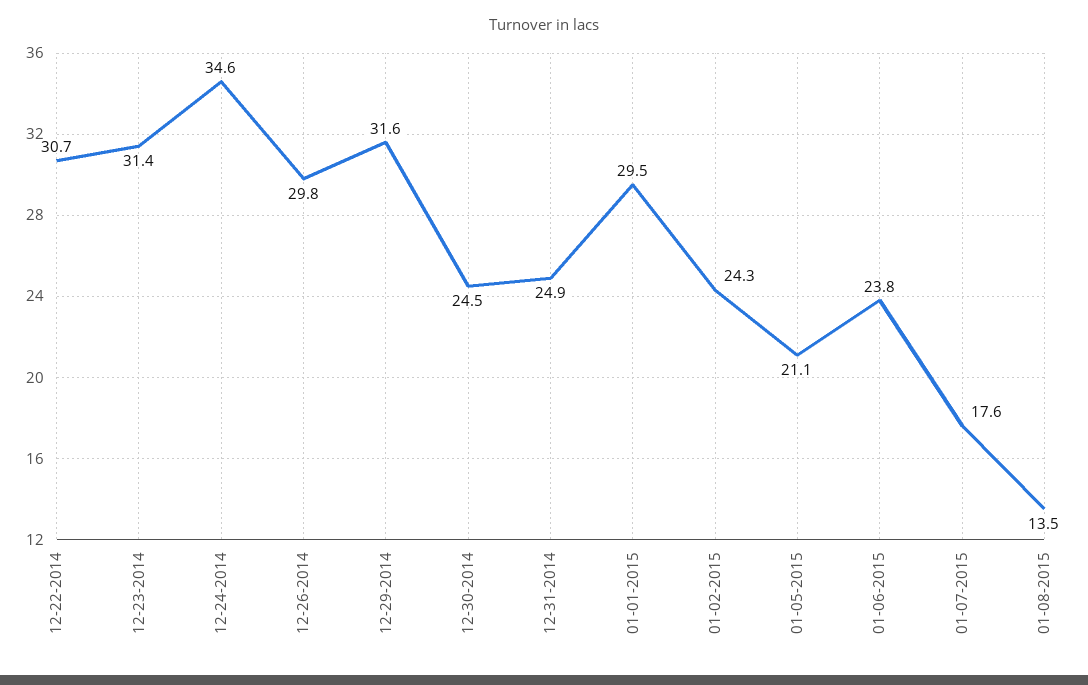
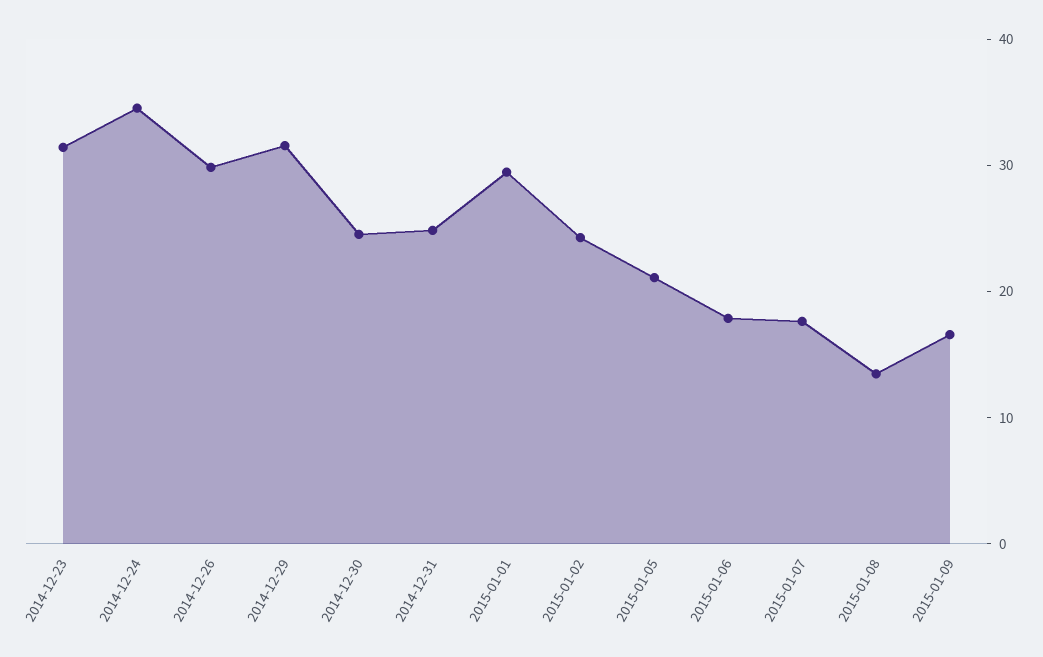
12-22-2014: 30.7 -> none
01-06-2015: 23.8 -> 18
2015-01-09: none -> 16

